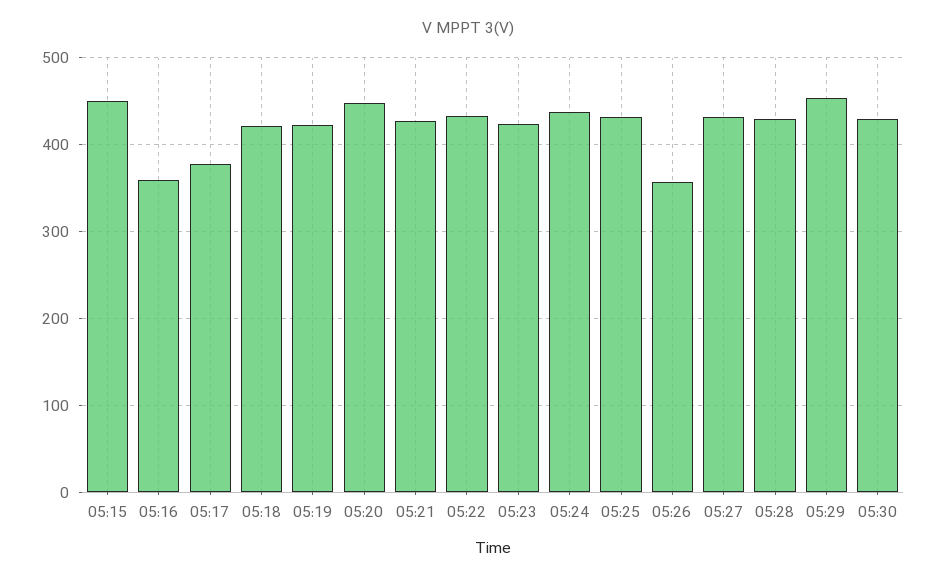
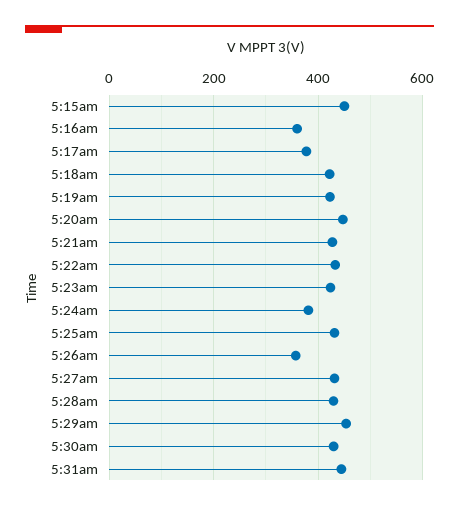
05:24: 440 -> 380
5:31am: none -> 440

